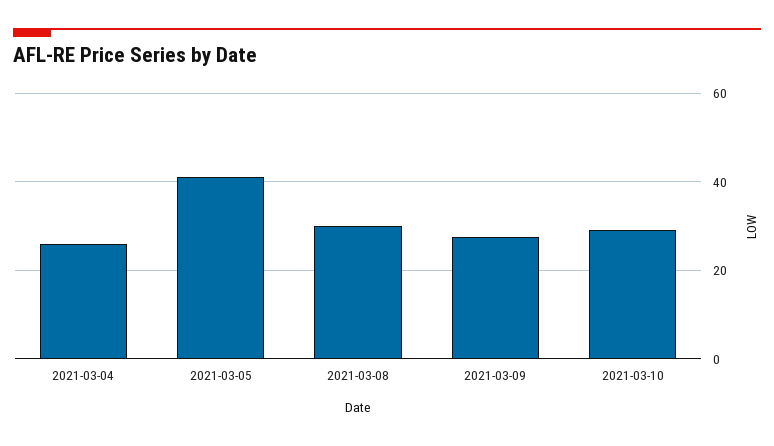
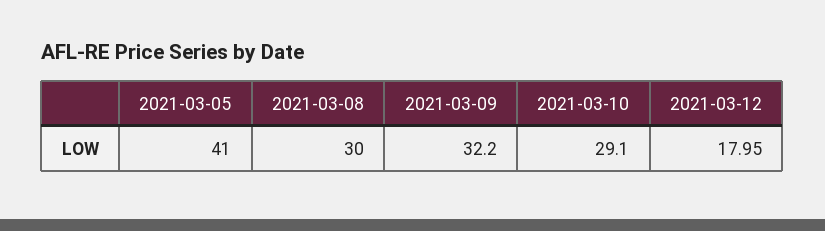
2021-03-04: 26 -> none
2021-03-09: 28 -> 32.2
2021-03-12: none -> 17.95

